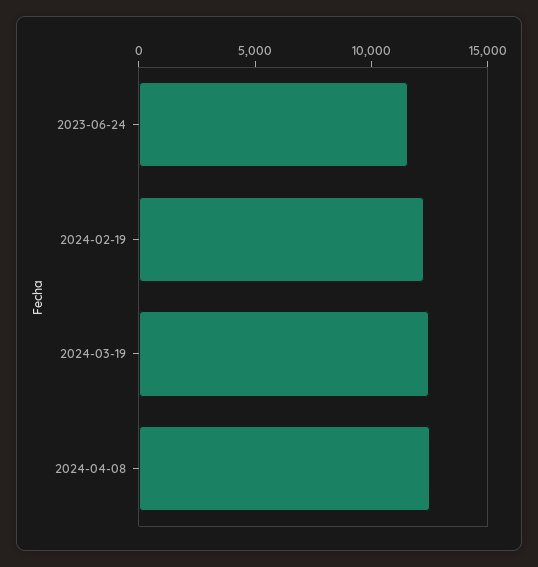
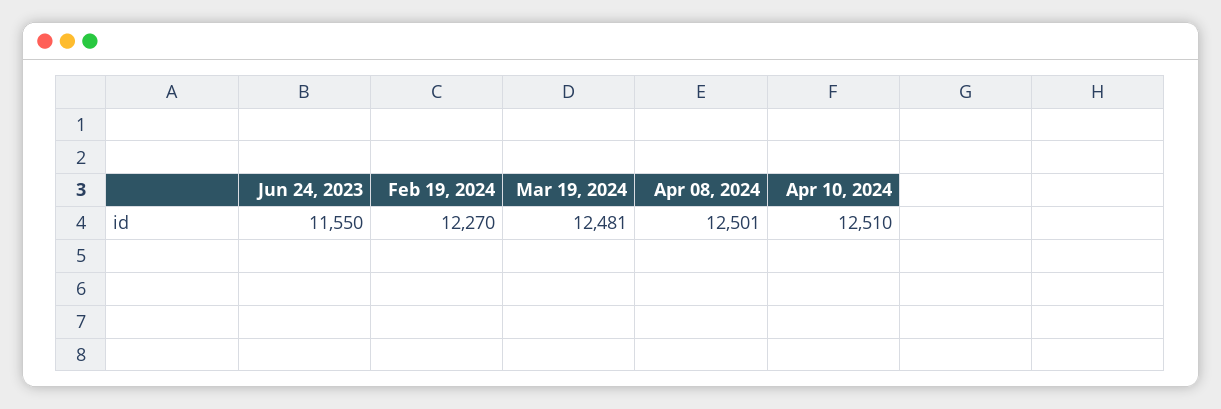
Apr 10, 2024: none -> 12510

